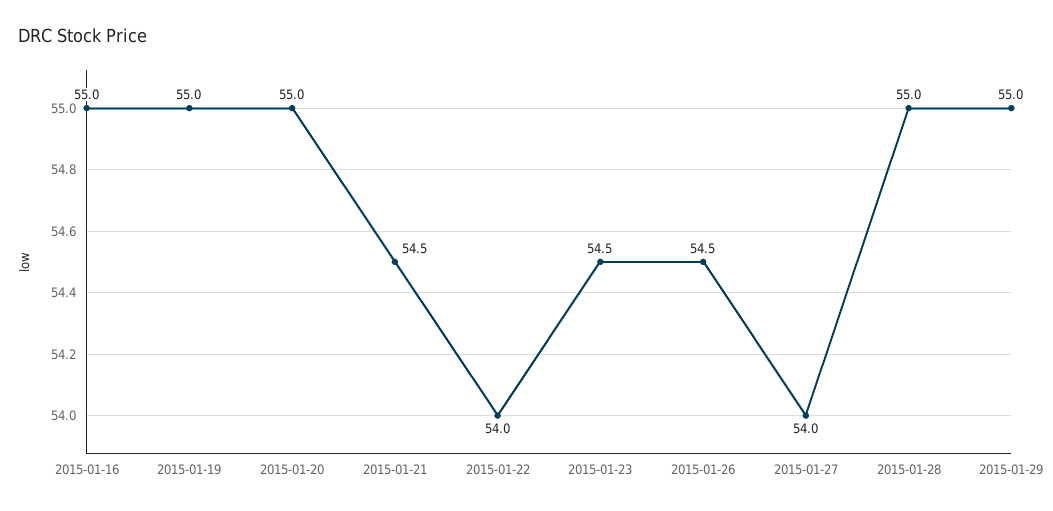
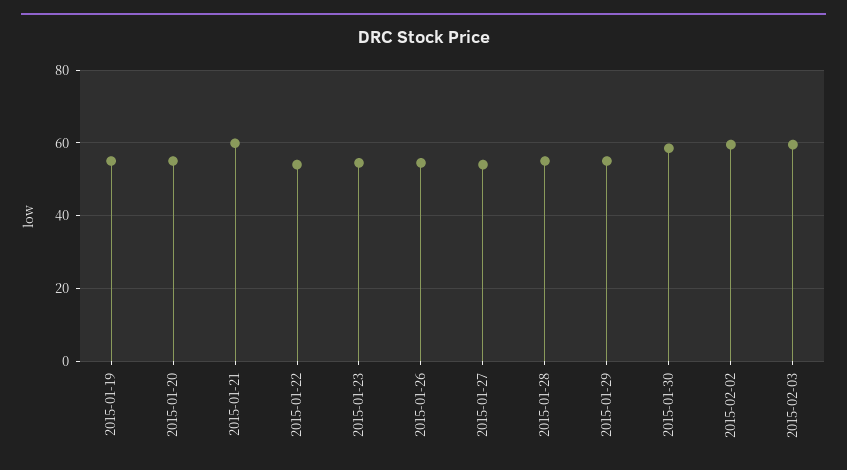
2015-01-16: 55 -> none
2015-01-21: 54.5 -> 60
2015-01-30: none -> 58
2015-02-02: none -> 60
2015-02-03: none -> 60

